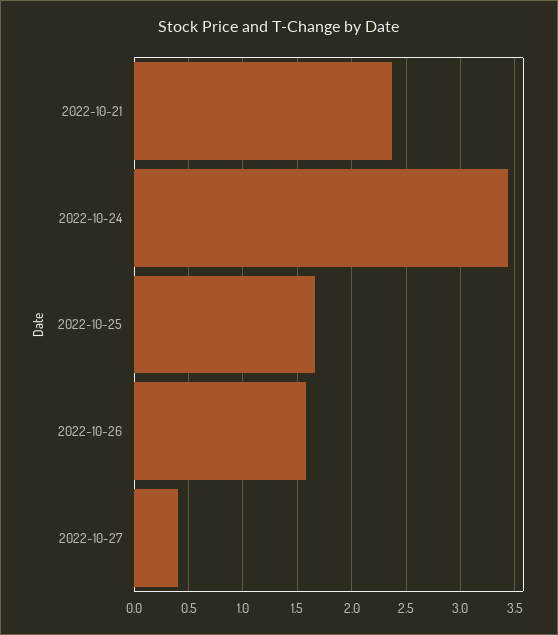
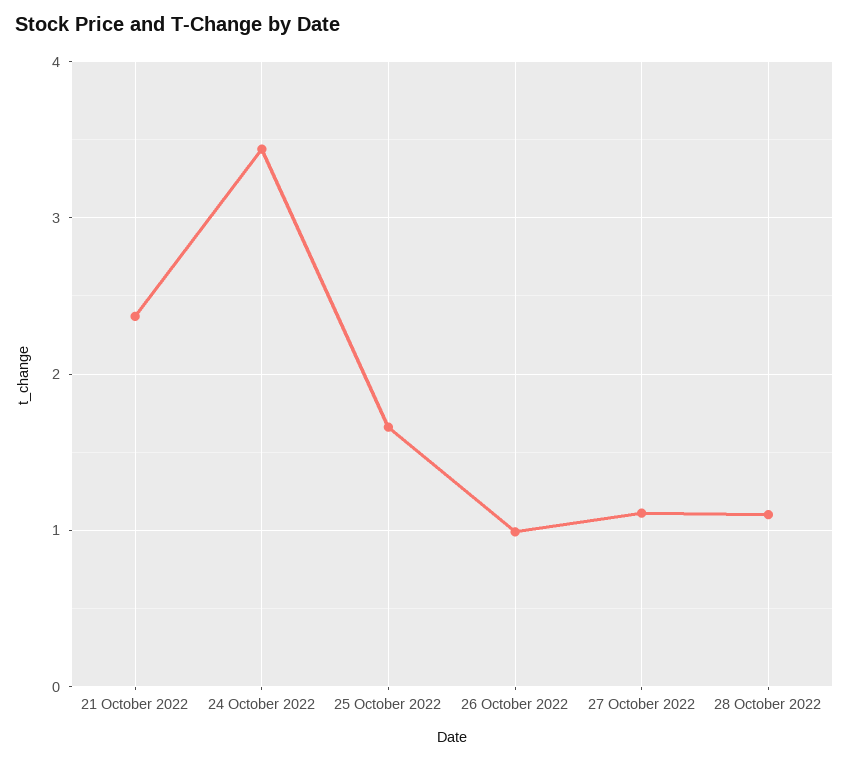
2022-10-26: 1.6 -> 1
2022-10-27: 0.4 -> 1.1
28 October 2022: none -> 1.1

